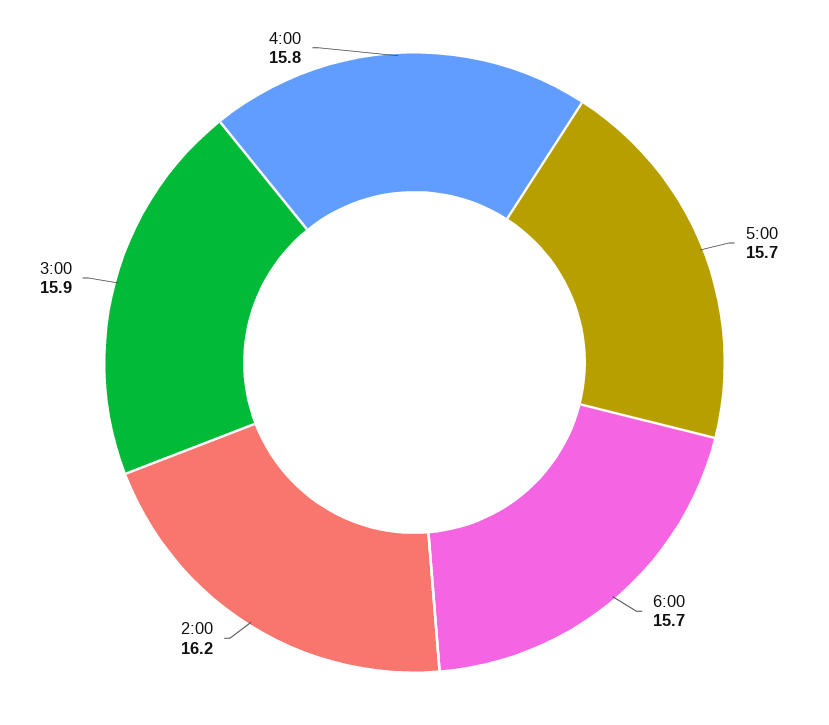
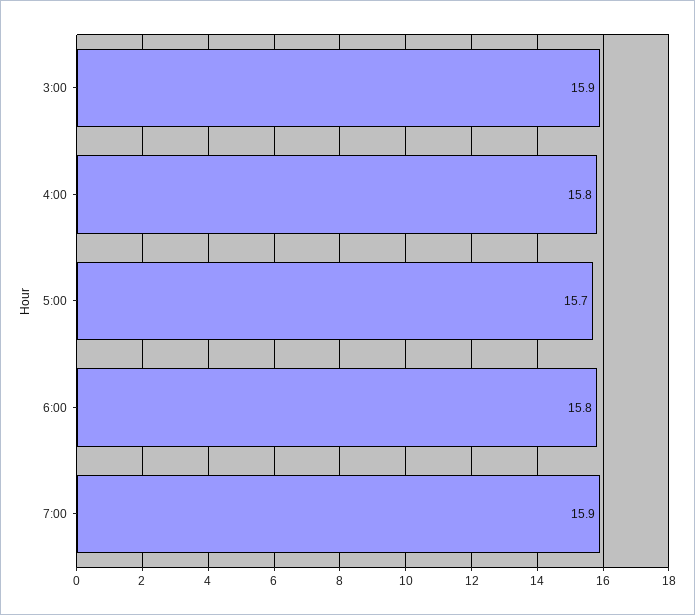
6:00: 15.7 -> 15.8
2:00: 16.2 -> none
7:00: none -> 15.9

